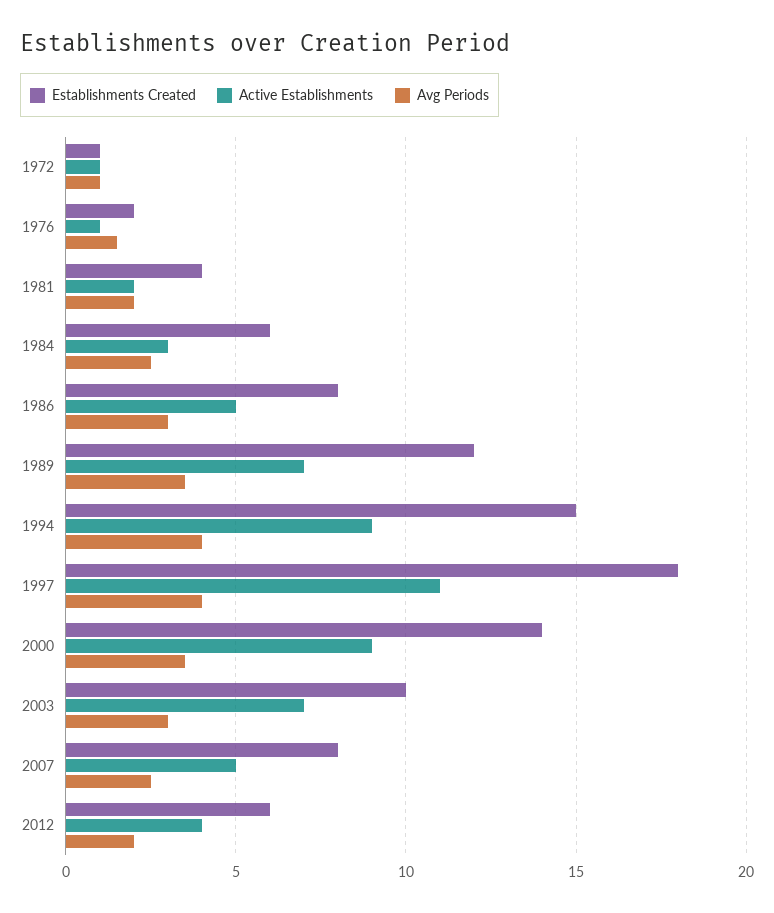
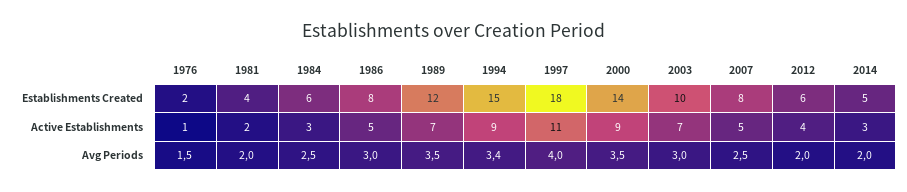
Establishments Created, 1972: 1 -> none
Active Establishments, 1972: 1 -> none
Avg Periods, 1972: 1 -> none
Avg Periods, 1994: 4 -> 3.4
Establishments Created, 2014: none -> 5
Active Establishments, 2014: none -> 3
Avg Periods, 2014: none -> 2

